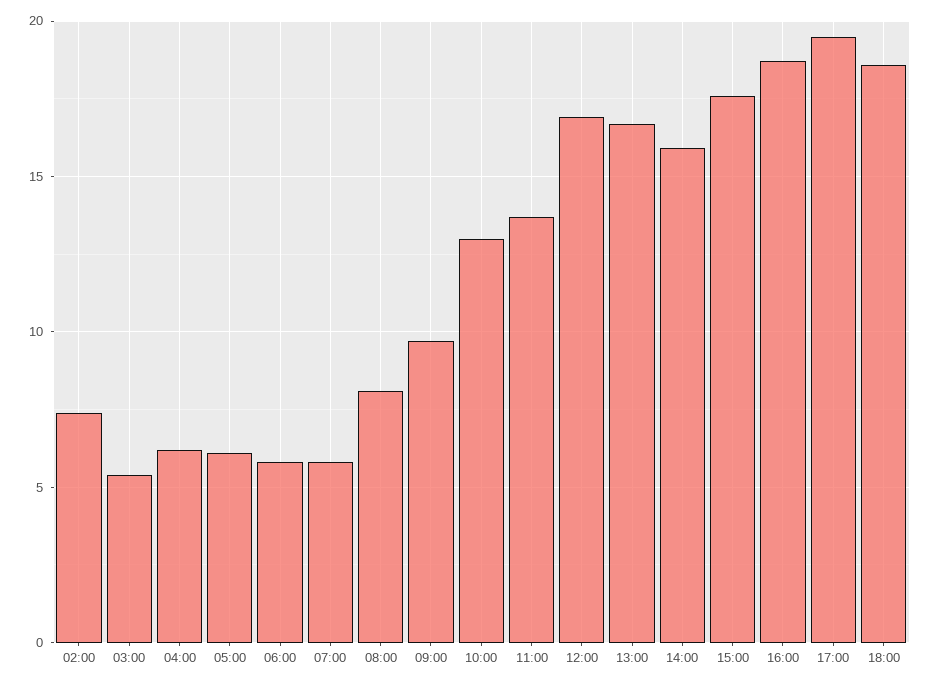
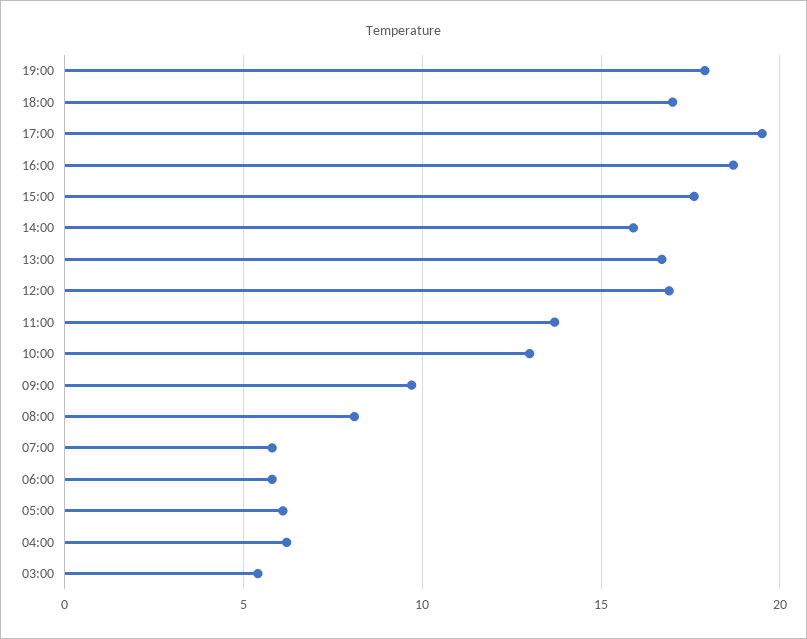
02:00: 7.5 -> none
18:00: 18.5 -> 17
19:00: none -> 18

